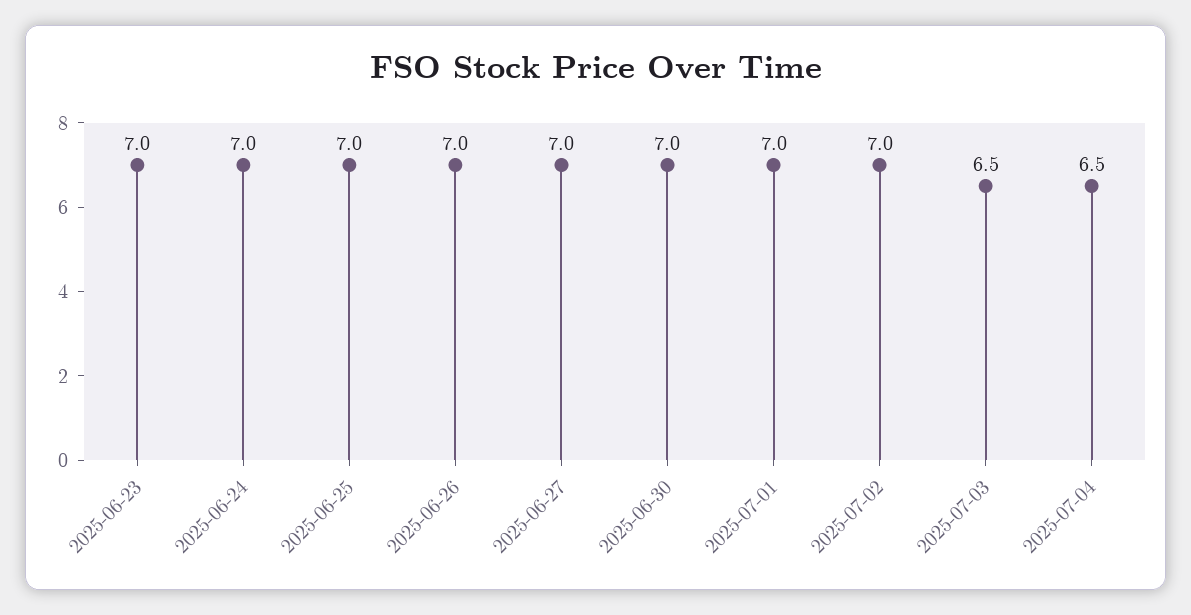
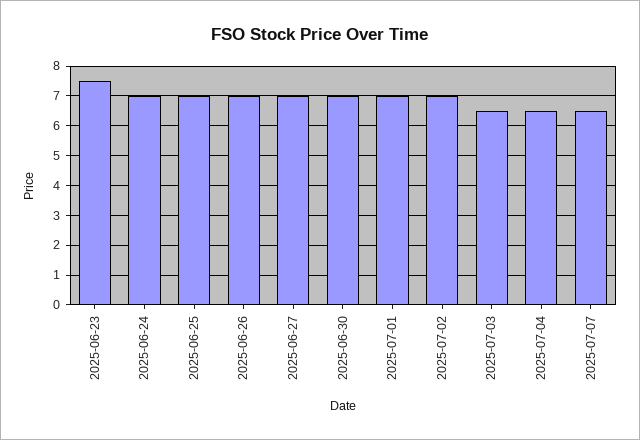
2025-06-23: 7 -> 7.5
2025-07-07: none -> 6.5

